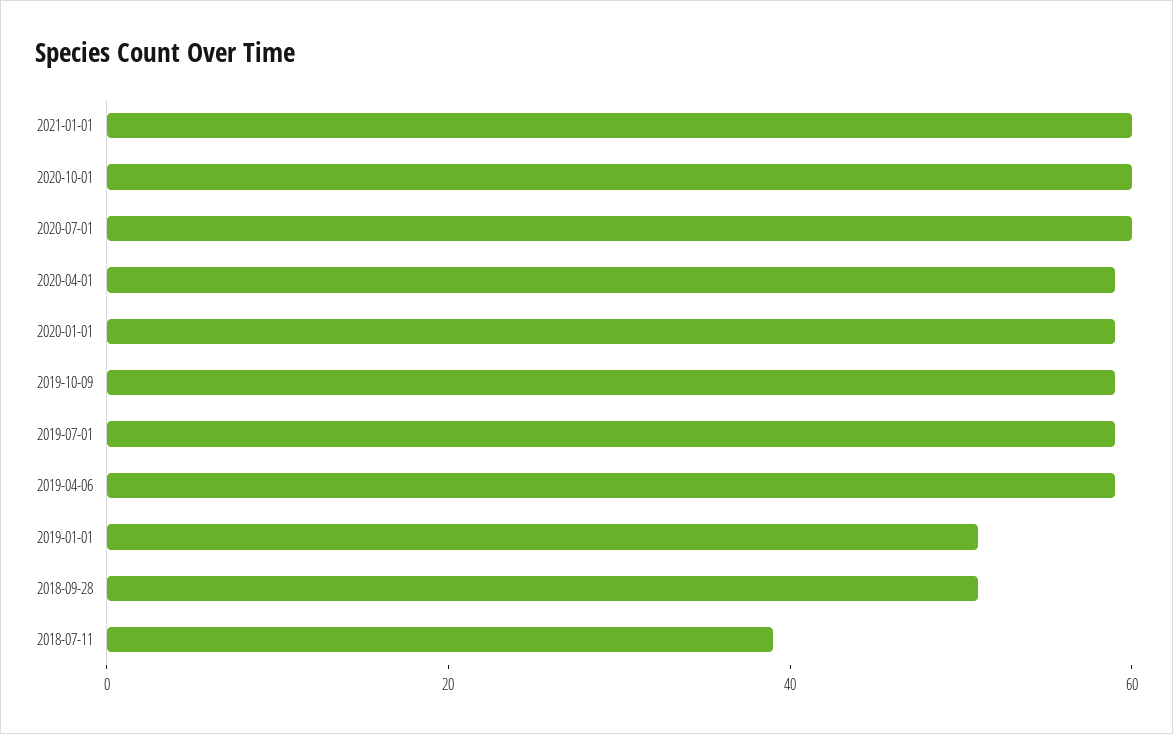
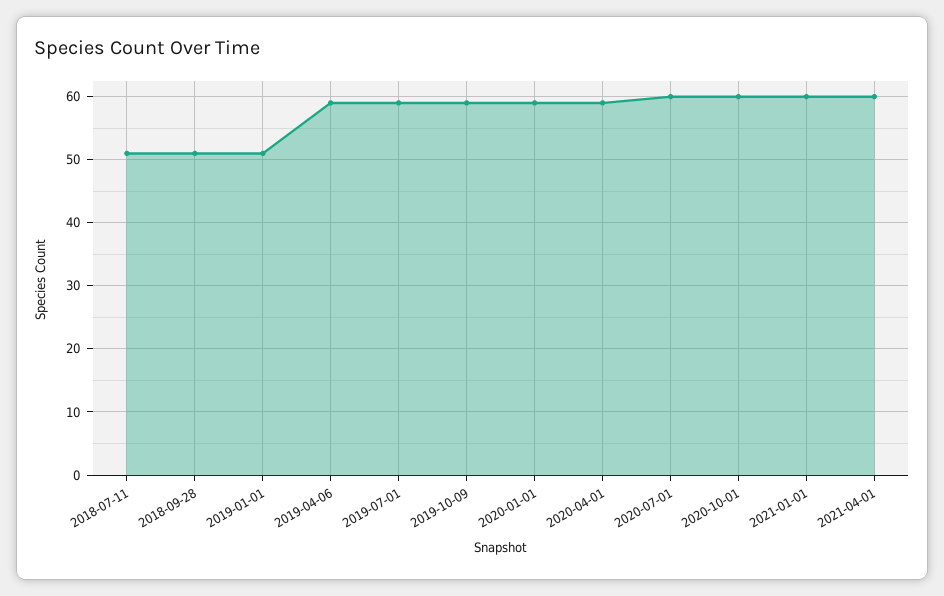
2018-07-11: 40 -> 51
2021-04-01: none -> 60

